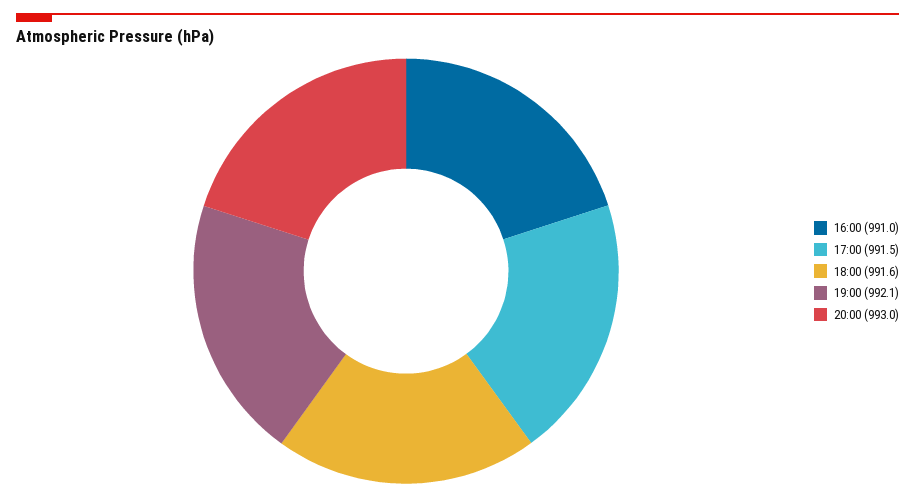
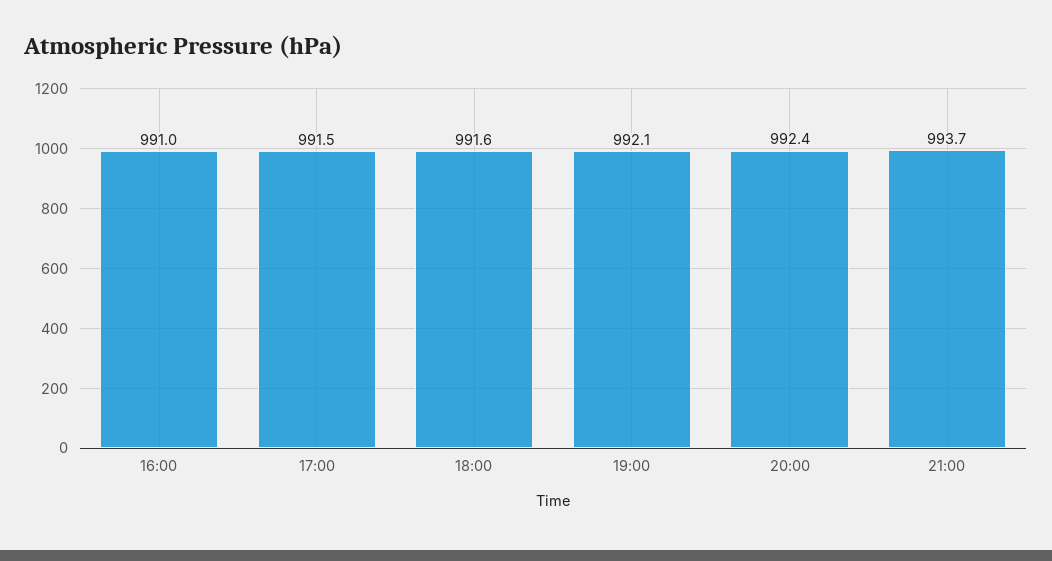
20:00: 993 -> 992.4
21:00: none -> 993.7

